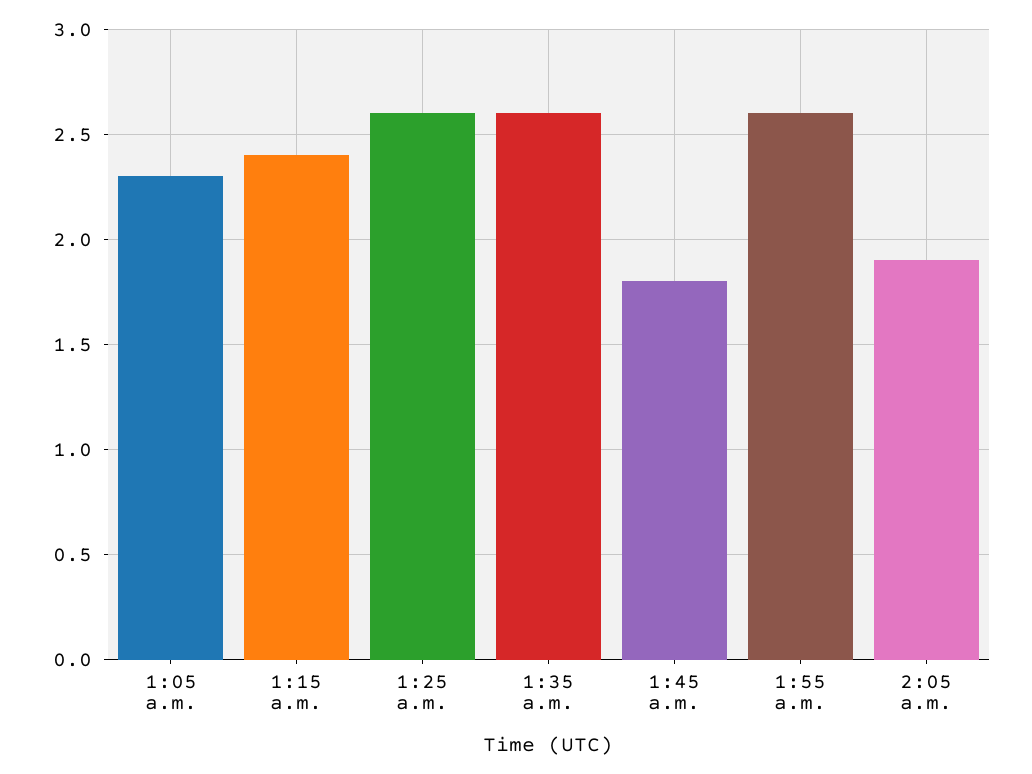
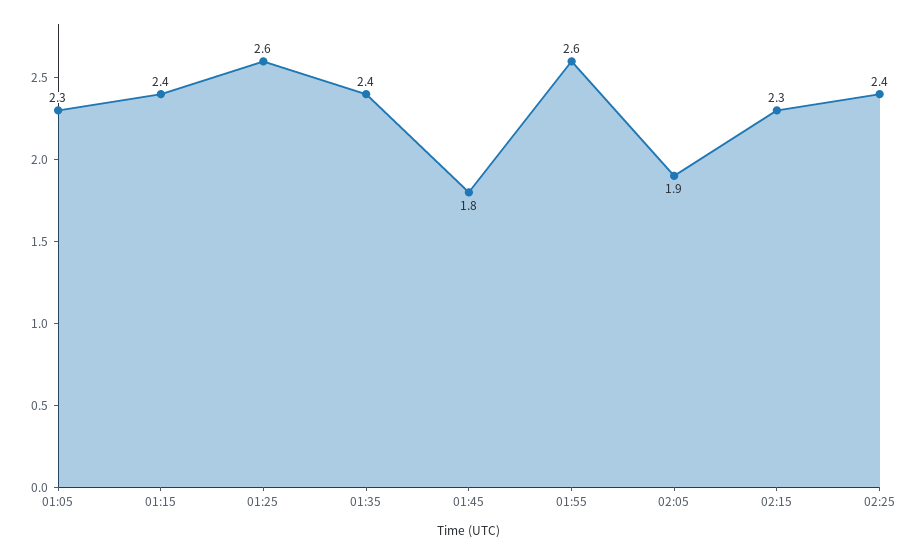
1:35 a.m.: 2.6 -> 2.4
02:15: none -> 2.3
02:25: none -> 2.4

